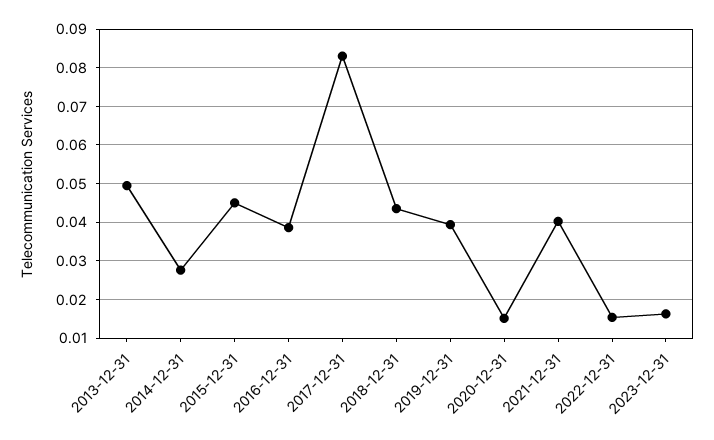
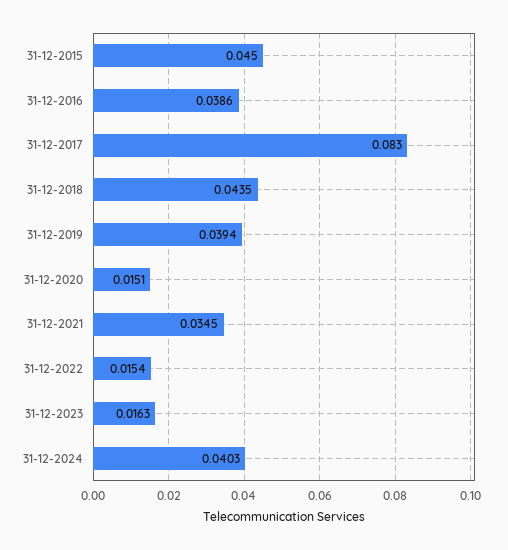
2013-12-31: 0.05 -> none
2014-12-31: 0.028 -> none
2021-12-31: 0.04 -> 0.0345
31-12-2024: none -> 0.0403

